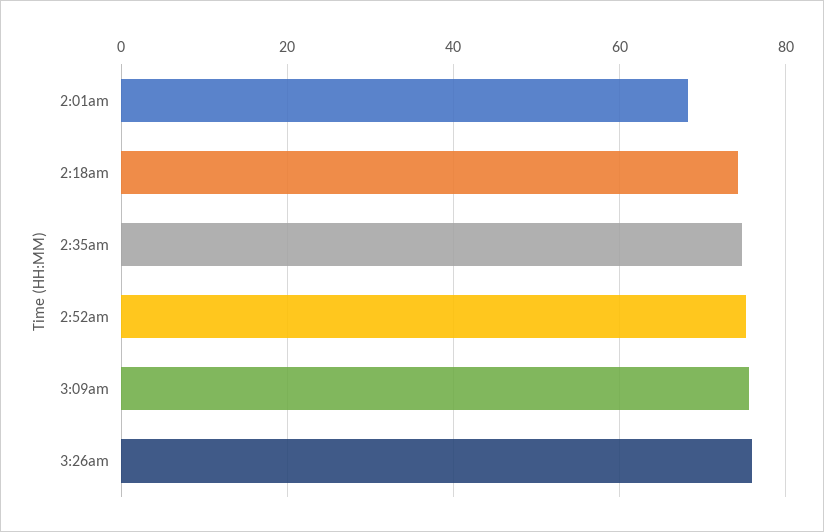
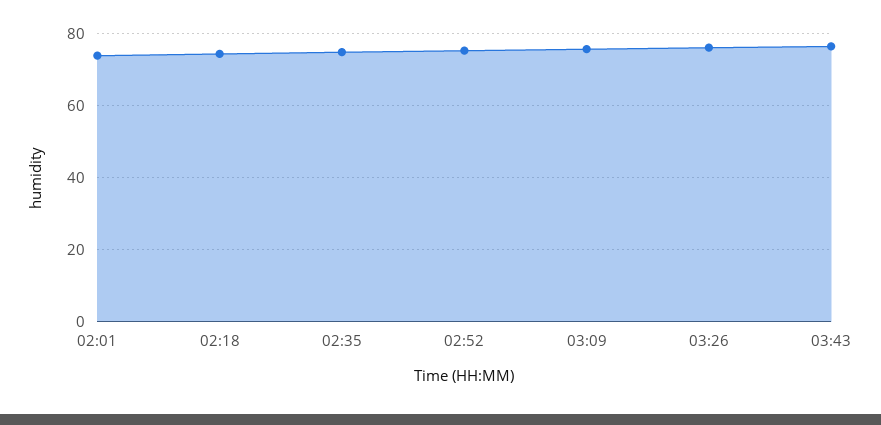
2:01am: 68 -> 74
03:43: none -> 76

